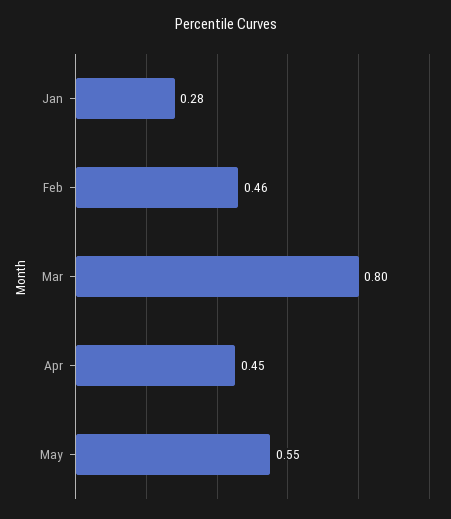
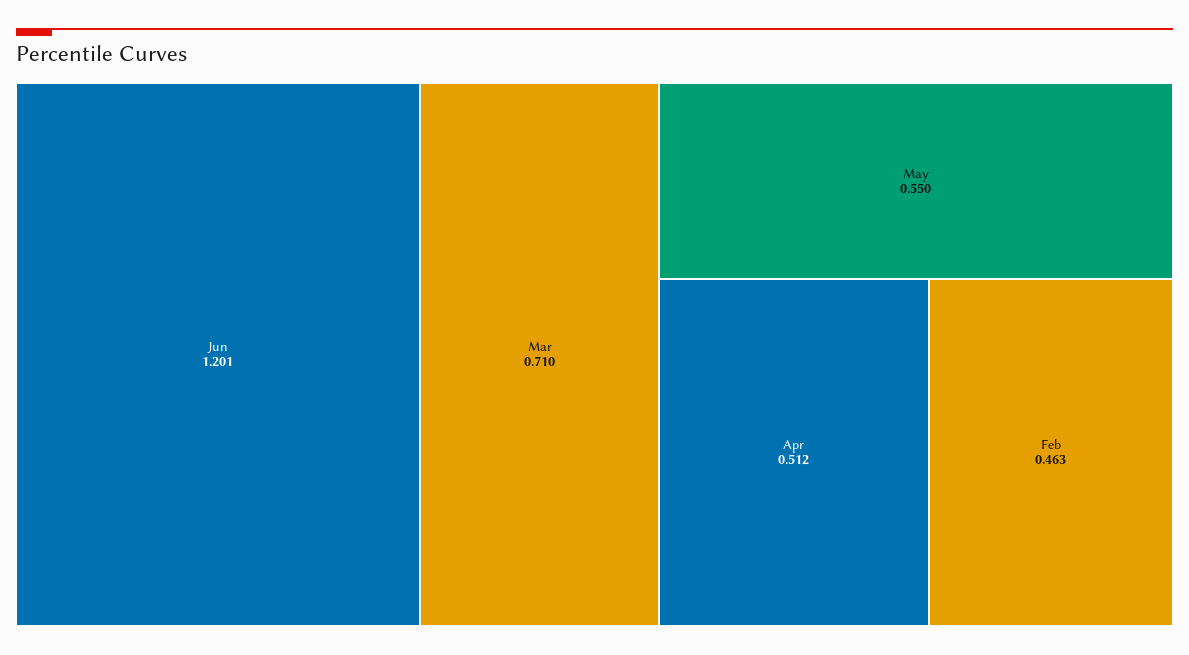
Jan: 0.28 -> none
Mar: 0.8 -> 0.71
Apr: 0.45 -> 0.512
Jun: none -> 1.201

